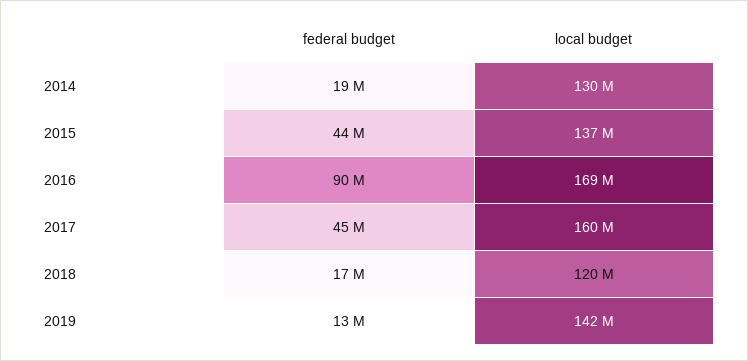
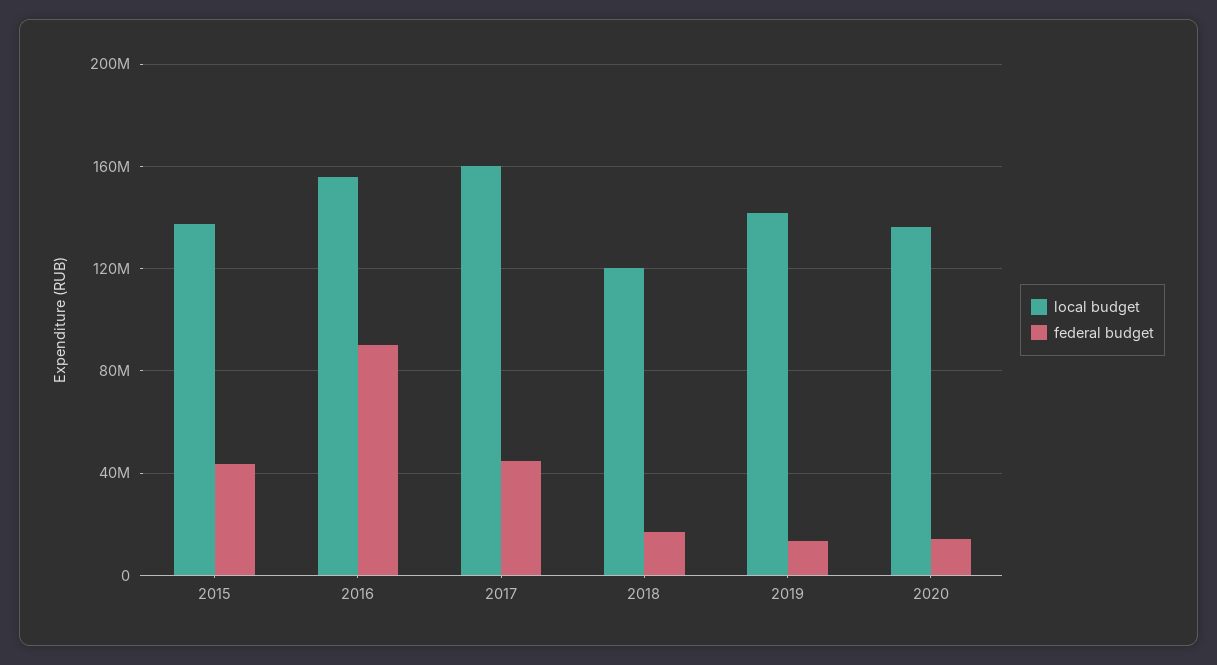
federal budget, 2014: 19000000 -> none
local budget, 2014: 130000000 -> none
local budget, 2016: 169000000 -> 155000000
local budget, 2020: none -> 135000000
federal budget, 2020: none -> 15000000

